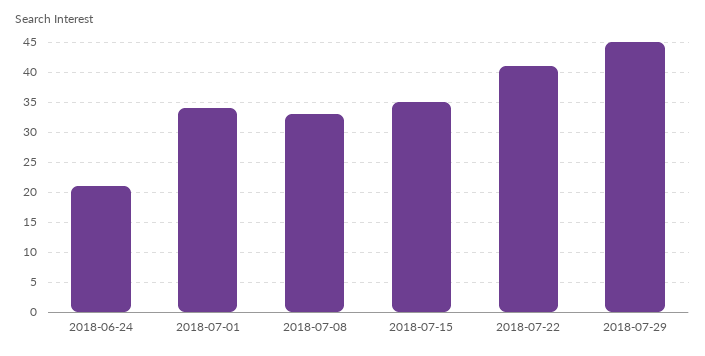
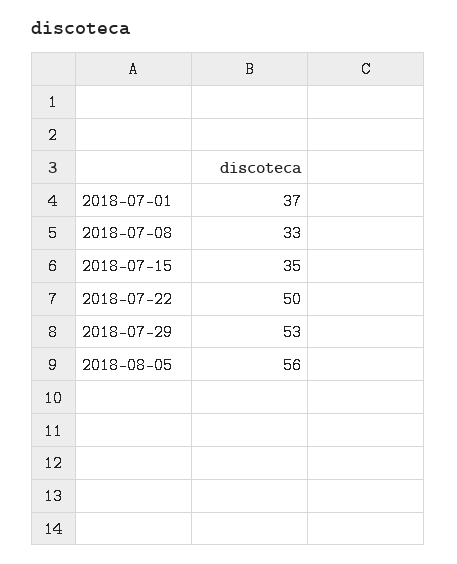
2018-06-24: 21 -> none
2018-07-01: 34 -> 37
2018-07-22: 41 -> 50
2018-07-29: 45 -> 53
2018-08-05: none -> 56

